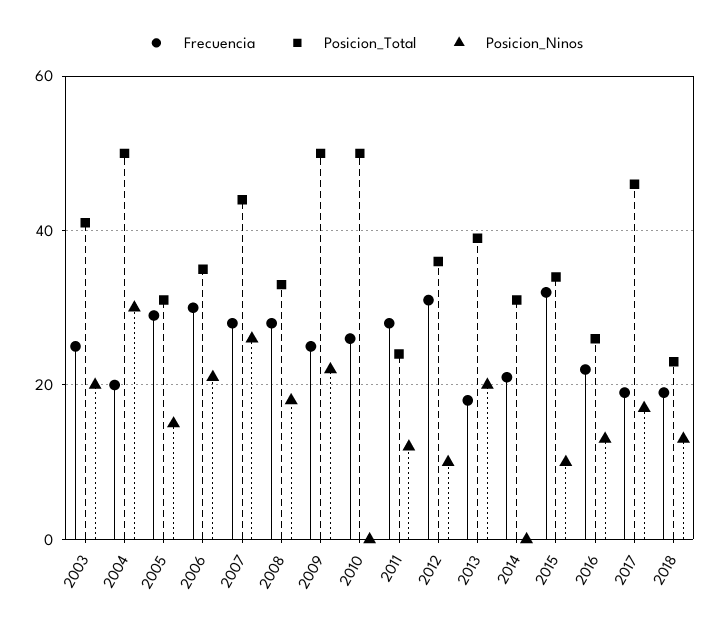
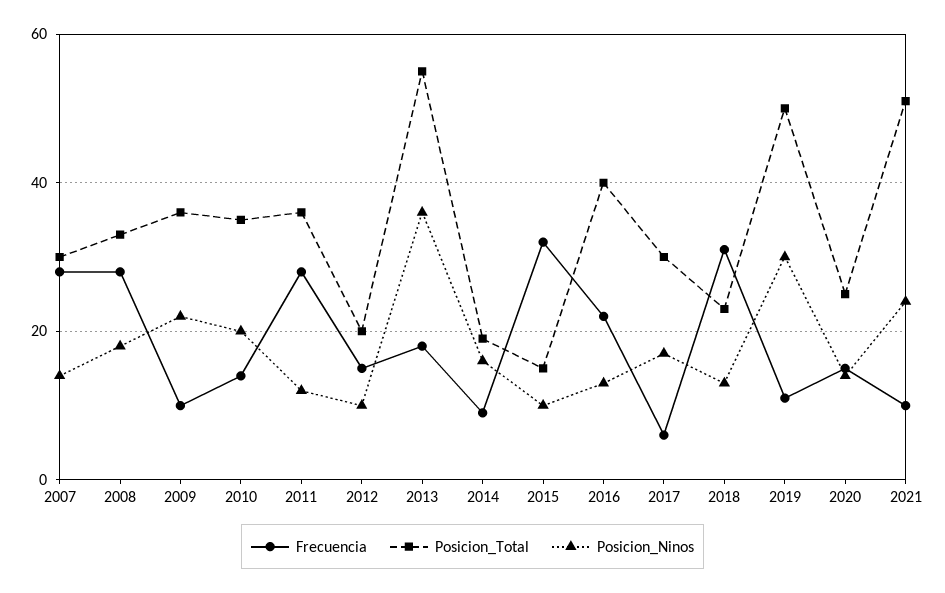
Frecuencia, 2003: 25 -> none
Posicion_Total, 2003: 40 -> none
Posicion_Ninos, 2003: 20 -> none
Frecuencia, 2004: 20 -> none
Posicion_Total, 2004: 50 -> none
Posicion_Ninos, 2004: 30 -> none
Frecuencia, 2005: 30 -> none
Posicion_Total, 2005: 30 -> none
Posicion_Ninos, 2005: 15 -> none
Frecuencia, 2006: 30 -> none
Posicion_Total, 2006: 35 -> none
Posicion_Ninos, 2006: 20 -> none
Posicion_Total, 2007: 45 -> 30
Posicion_Ninos, 2007: 25 -> 15
Frecuencia, 2009: 25 -> 10
Posicion_Total, 2009: 50 -> 35
Frecuencia, 2010: 25 -> 15
Posicion_Total, 2010: 50 -> 35
Posicion_Ninos, 2010: 0 -> 20
Posicion_Total, 2011: 25 -> 35
Frecuencia, 2012: 30 -> 15
Posicion_Total, 2012: 35 -> 20
Posicion_Total, 2013: 40 -> 55
Posicion_Ninos, 2013: 20 -> 35
Frecuencia, 2014: 20 -> 10
Posicion_Total, 2014: 30 -> 20
Posicion_Ninos, 2014: 0 -> 15
Posicion_Total, 2015: 35 -> 15
Posicion_Total, 2016: 25 -> 40
Frecuencia, 2017: 20 -> 5
Posicion_Total, 2017: 45 -> 30
Frecuencia, 2018: 20 -> 30
Frecuencia, 2019: none -> 10
Posicion_Total, 2019: none -> 50
Posicion_Ninos, 2019: none -> 30
Frecuencia, 2020: none -> 15
Posicion_Total, 2020: none -> 25
Posicion_Ninos, 2020: none -> 15
Frecuencia, 2021: none -> 10
Posicion_Total, 2021: none -> 50
Posicion_Ninos, 2021: none -> 25

